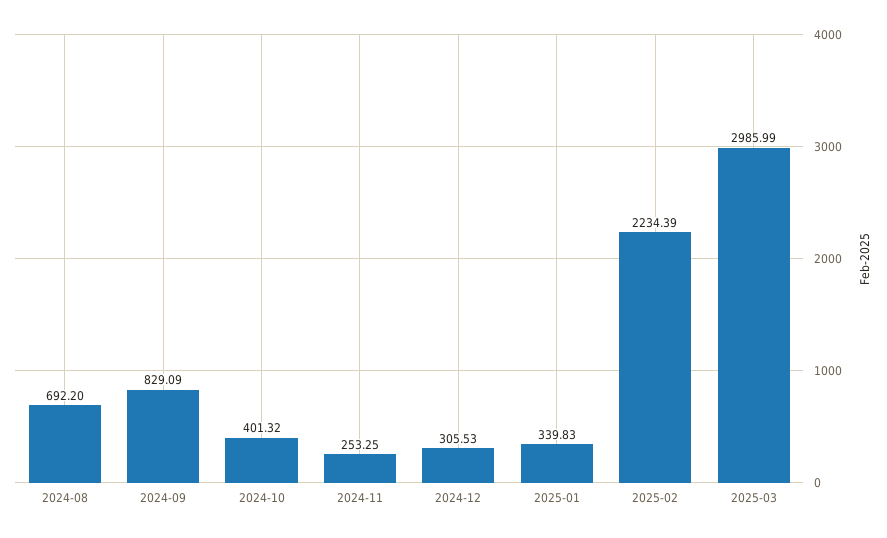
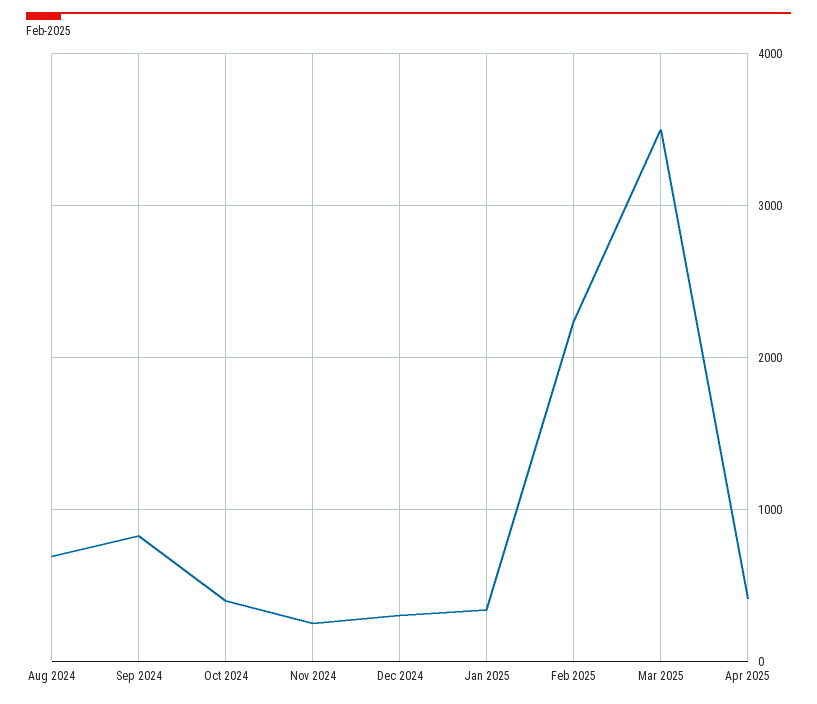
2025-03: 2985.99 -> 3500
Apr 2025: none -> 400

